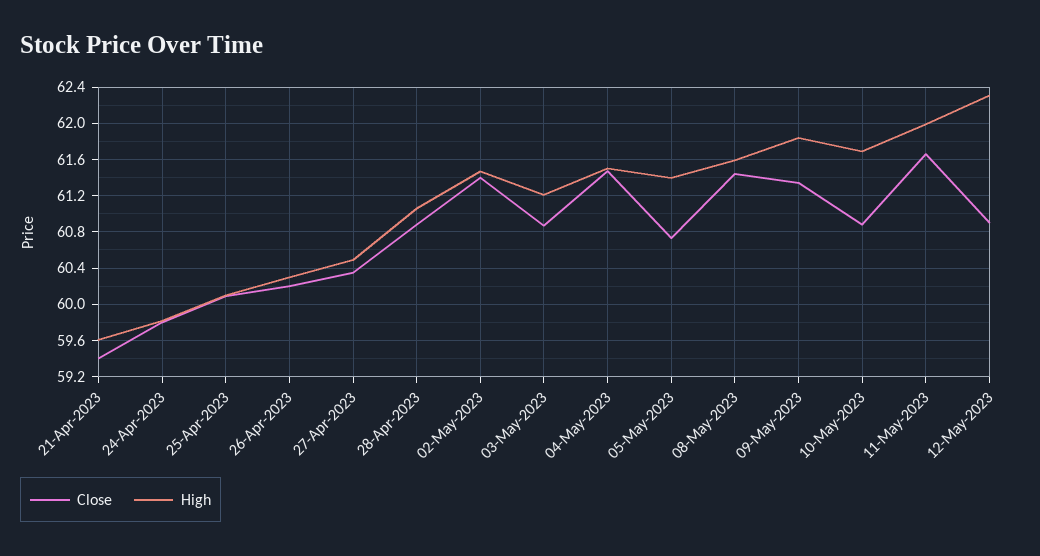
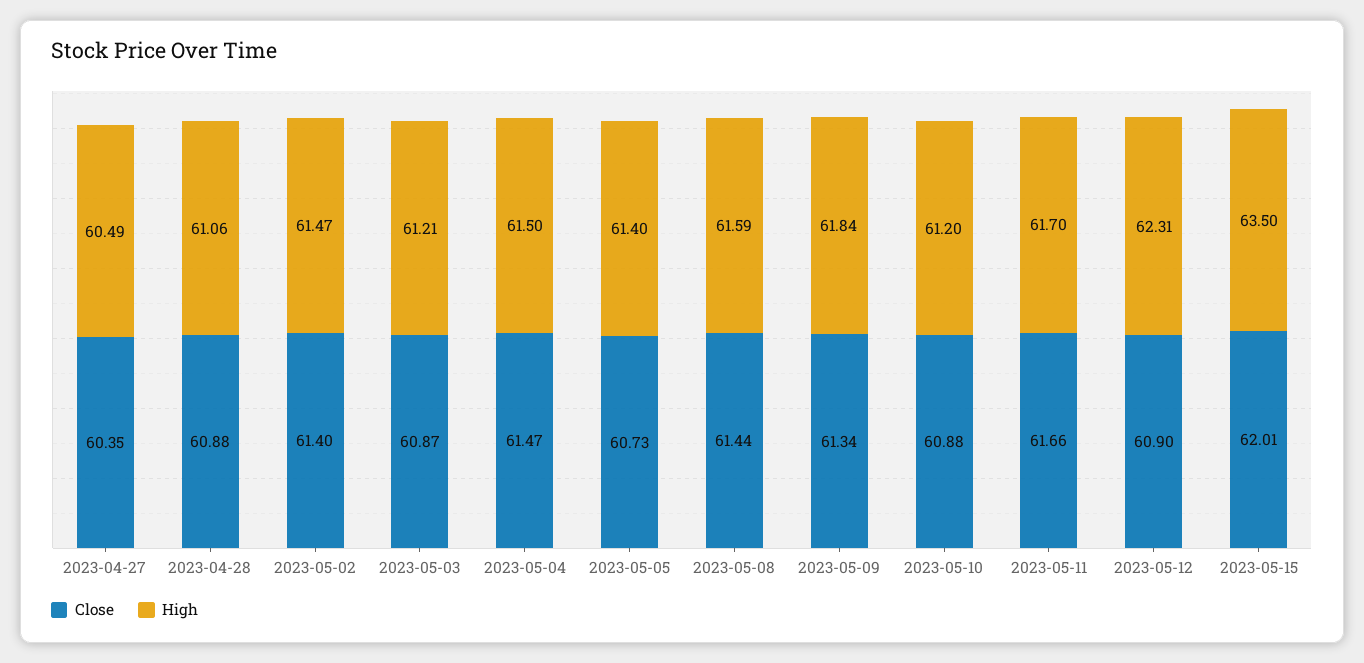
Close, 21-Apr-2023: 59.4 -> none
High, 21-Apr-2023: 59.6 -> none
Close, 24-Apr-2023: 59.8 -> none
High, 24-Apr-2023: 59.8 -> none
Close, 25-Apr-2023: 60.1 -> none
High, 25-Apr-2023: 60.1 -> none
Close, 26-Apr-2023: 60.2 -> none
High, 26-Apr-2023: 60.3 -> none
High, 10-May-2023: 61.7 -> 61.2
High, 11-May-2023: 62 -> 61.7
Close, 2023-05-15: none -> 62.01
High, 2023-05-15: none -> 63.5

